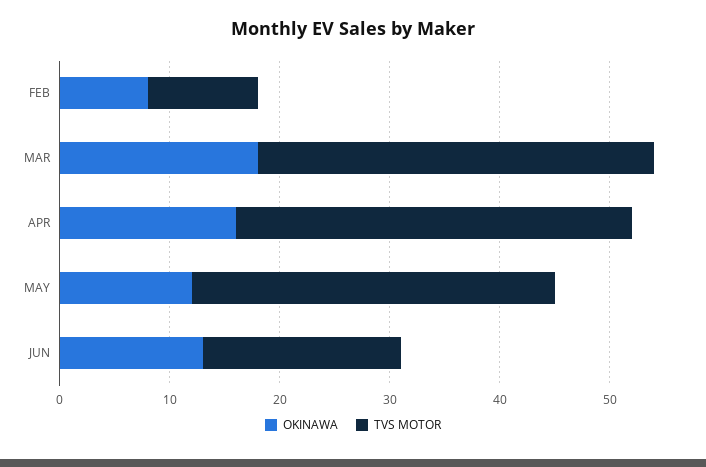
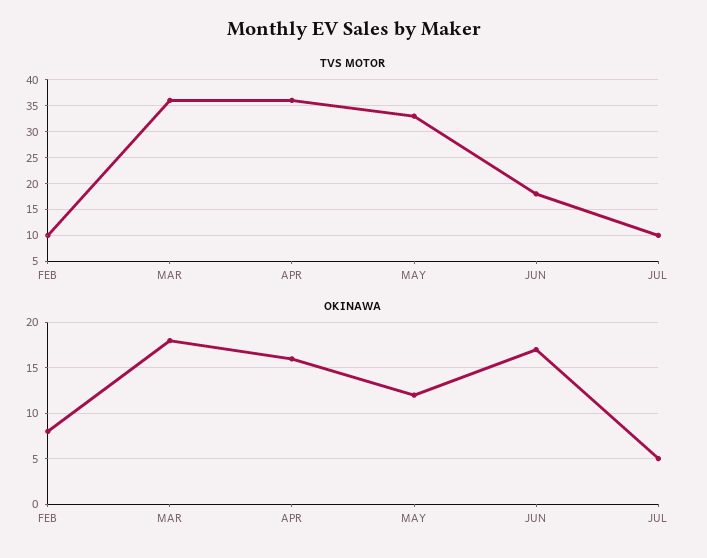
OKINAWA, JUN: 13 -> 17
TVS MOTOR, JUL: none -> 10
OKINAWA, JUL: none -> 5

